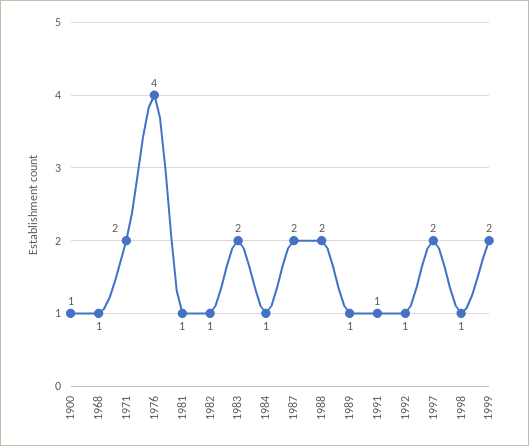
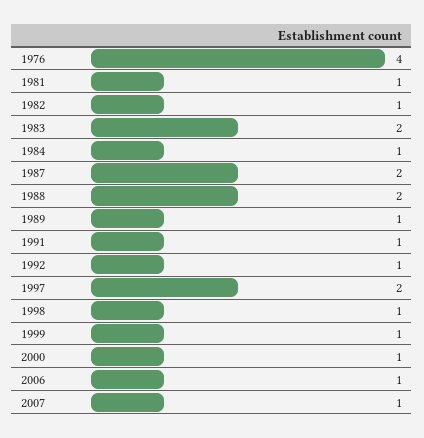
1900: 1 -> none
1968: 1 -> none
1971: 2 -> none
1999: 2 -> 1
2000: none -> 1
2006: none -> 1
2007: none -> 1

